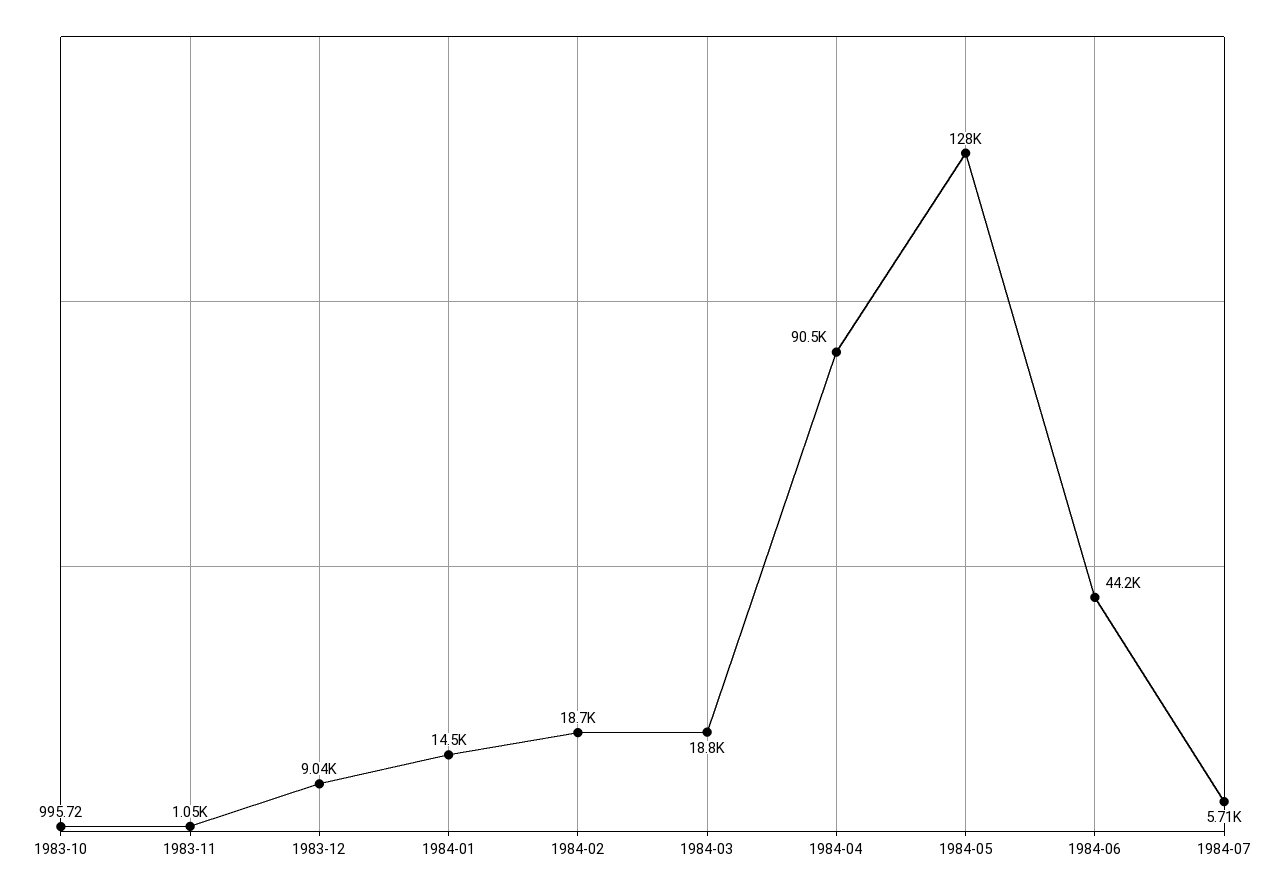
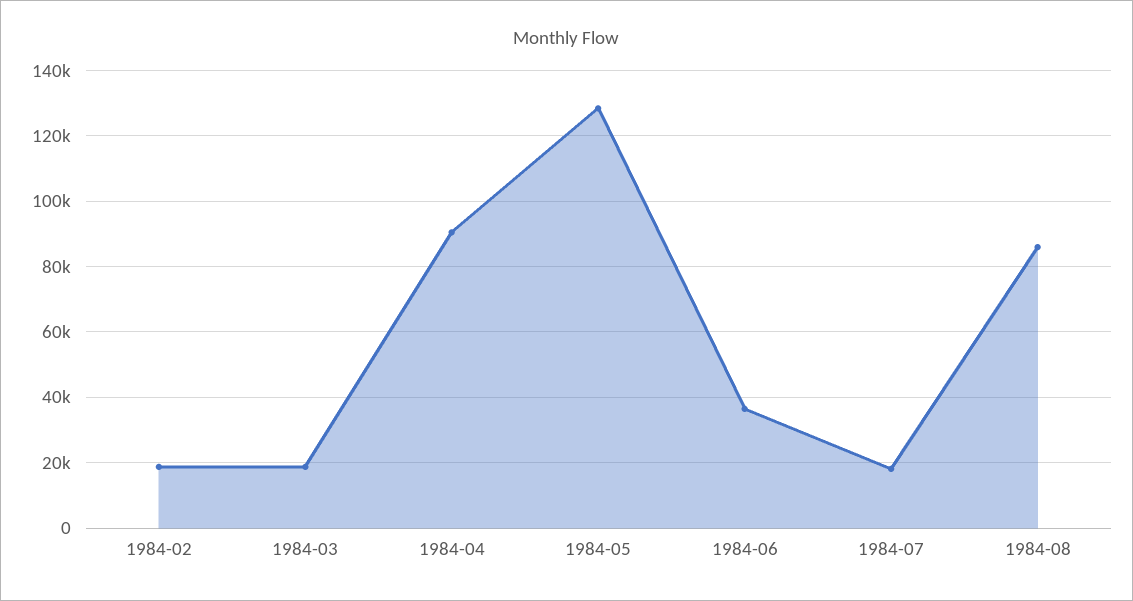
1983-10: 995.72 -> none
1983-11: 1050 -> none
1983-12: 9040 -> none
1984-01: 14500 -> none
1984-06: 44200 -> 36000
1984-07: 5710 -> 18000
1984-08: none -> 86000

